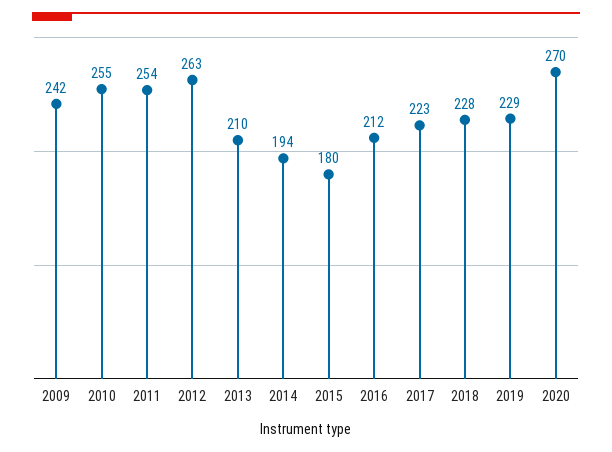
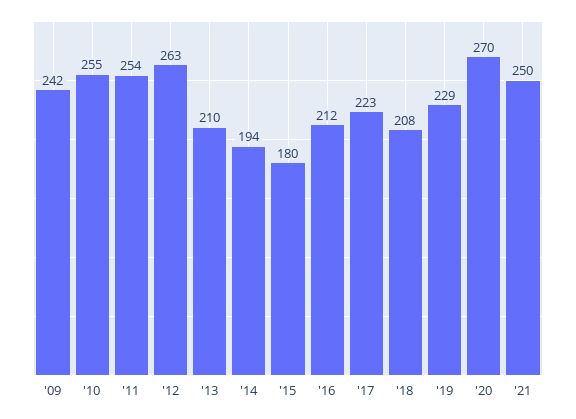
2018: 228 -> 208
'21: none -> 250

